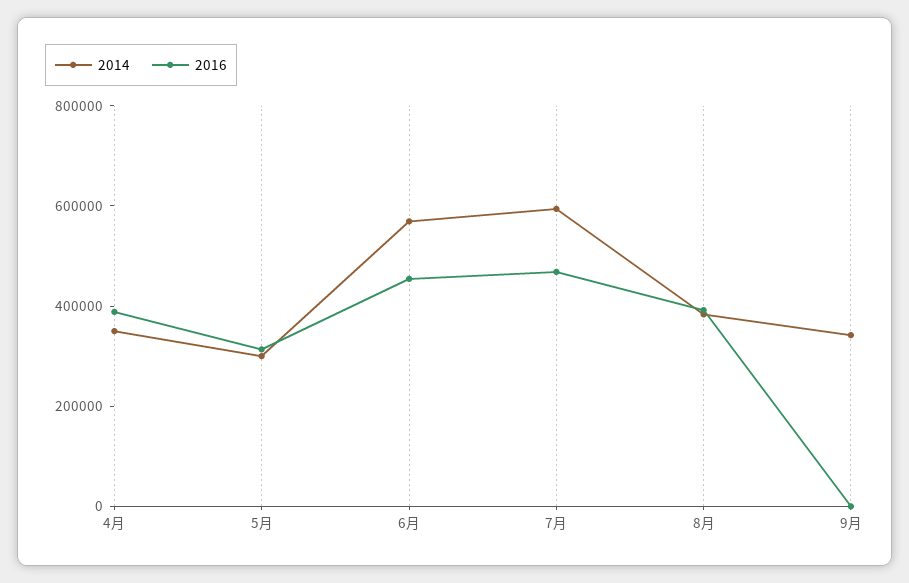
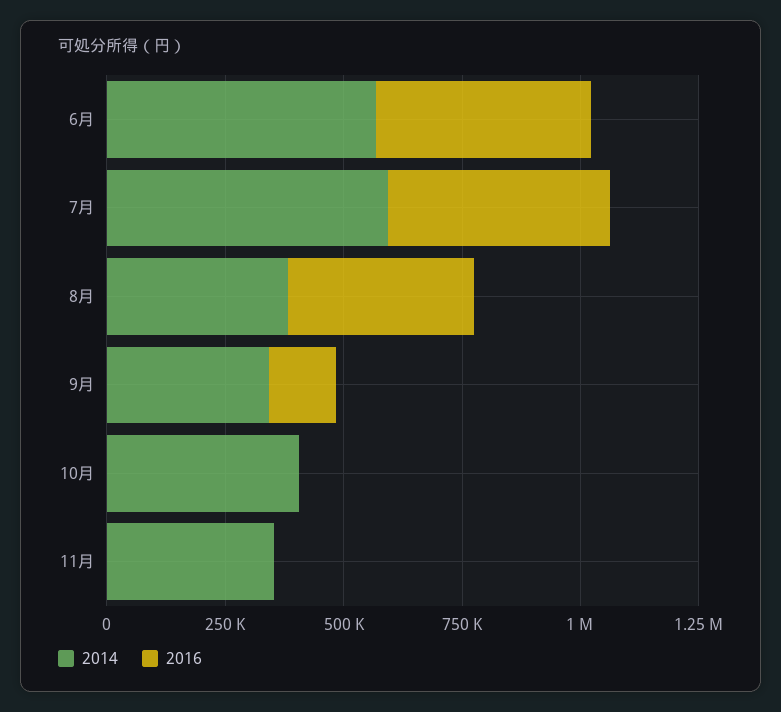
2014, 4月: 350000 -> none
2016, 4月: 400000 -> none
2014, 5月: 300000 -> none
2016, 5月: 300000 -> none
2016, 9月: 0 -> 150000
2014, 10月: none -> 400000
2016, 10月: none -> 0
2014, 11月: none -> 350000
2016, 11月: none -> 0

